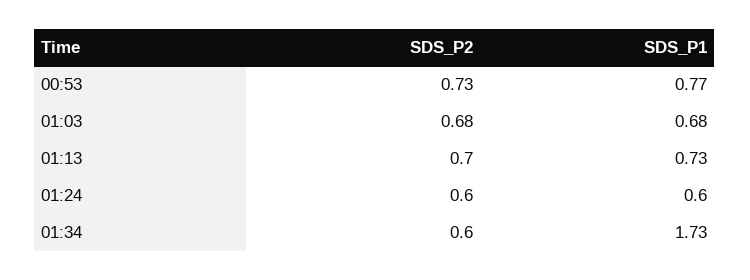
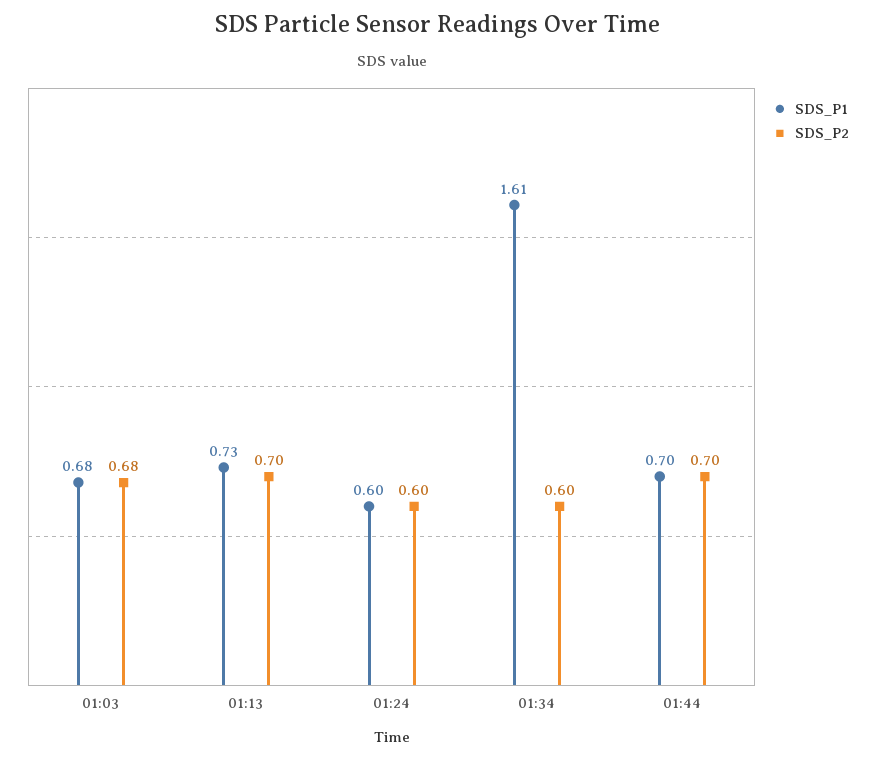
SDS_P2, 00:53: 0.73 -> none
SDS_P1, 00:53: 0.77 -> none
SDS_P1, 01:34: 1.73 -> 1.61
SDS_P1, 01:44: none -> 0.7
SDS_P2, 01:44: none -> 0.7

